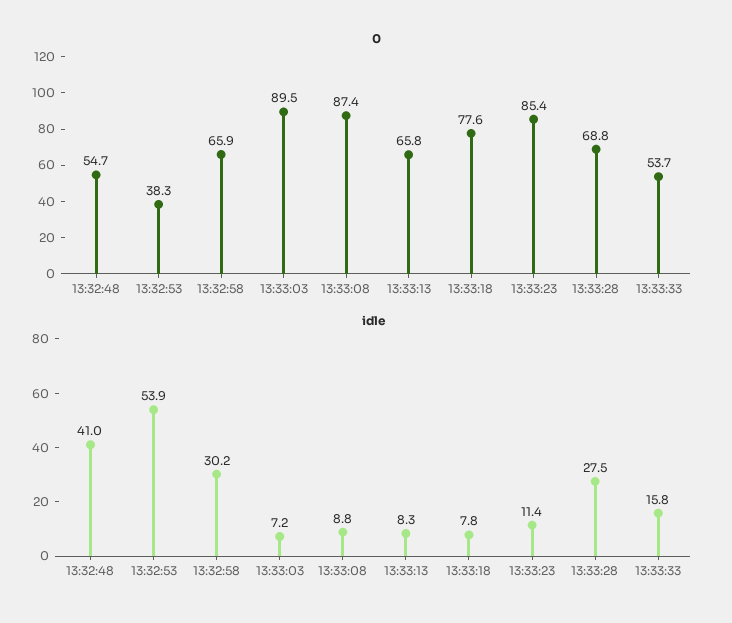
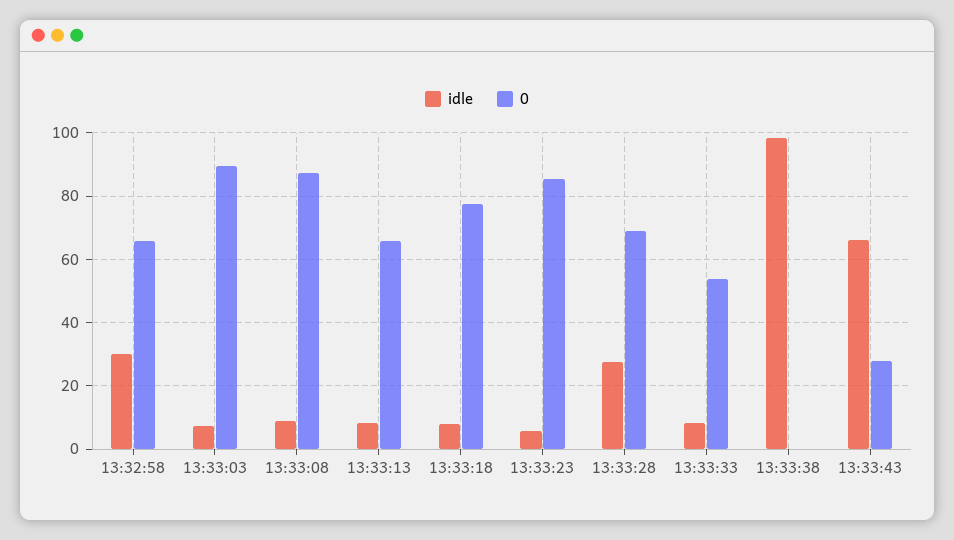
0, 13:32:48: 54.7 -> none
0, 13:32:53: 38.3 -> none
idle, 13:32:48: 41 -> none
idle, 13:32:53: 53.9 -> none
idle, 13:33:23: 11.4 -> 6
idle, 13:33:33: 15.8 -> 8
idle, 13:33:38: none -> 98
0, 13:33:38: none -> 0
idle, 13:33:43: none -> 66
0, 13:33:43: none -> 28

